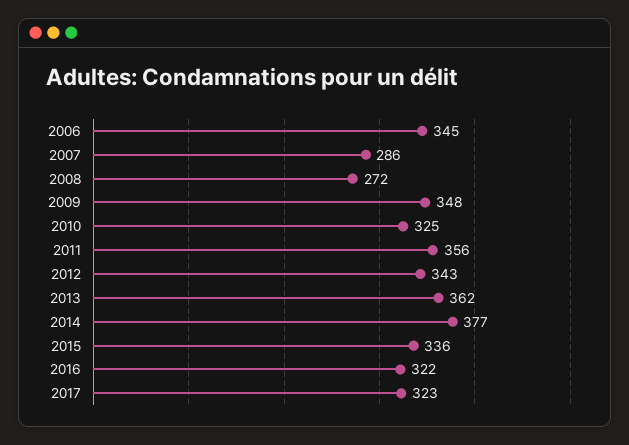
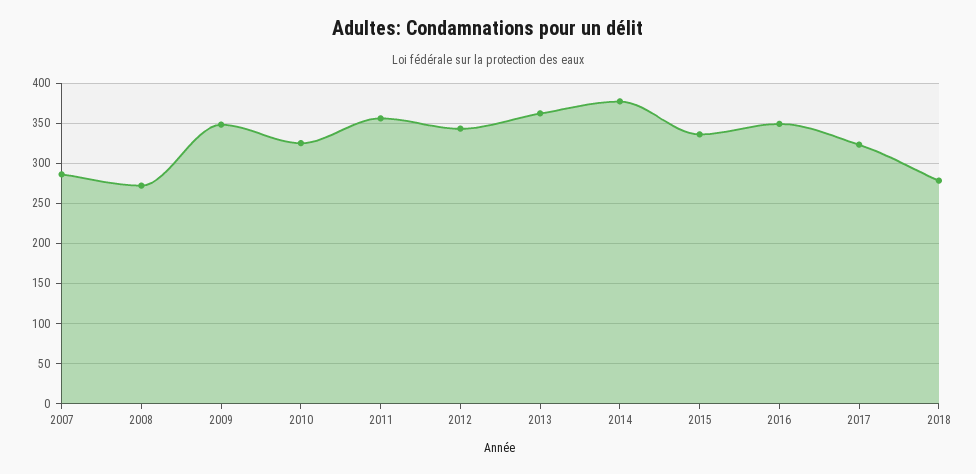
2006: 345 -> none
2016: 322 -> 350
2018: none -> 280

